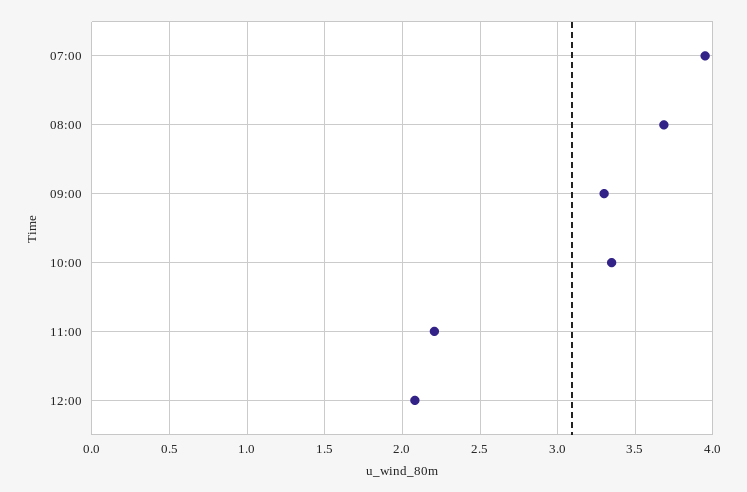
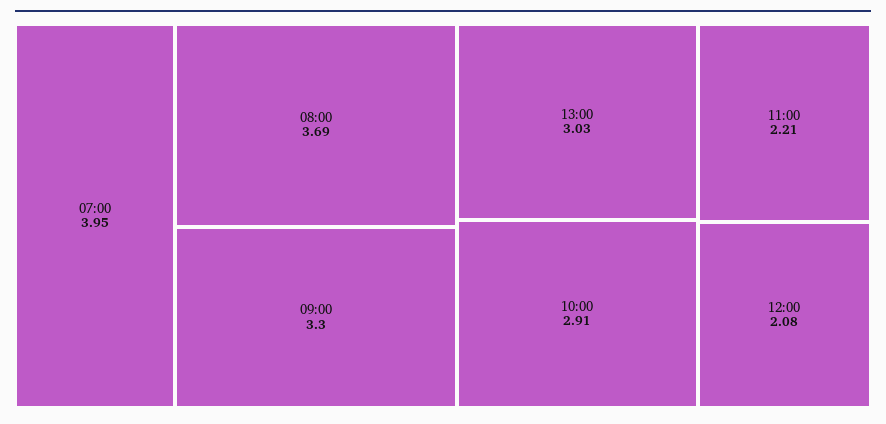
10:00: 3.35 -> 2.91
13:00: none -> 3.03

